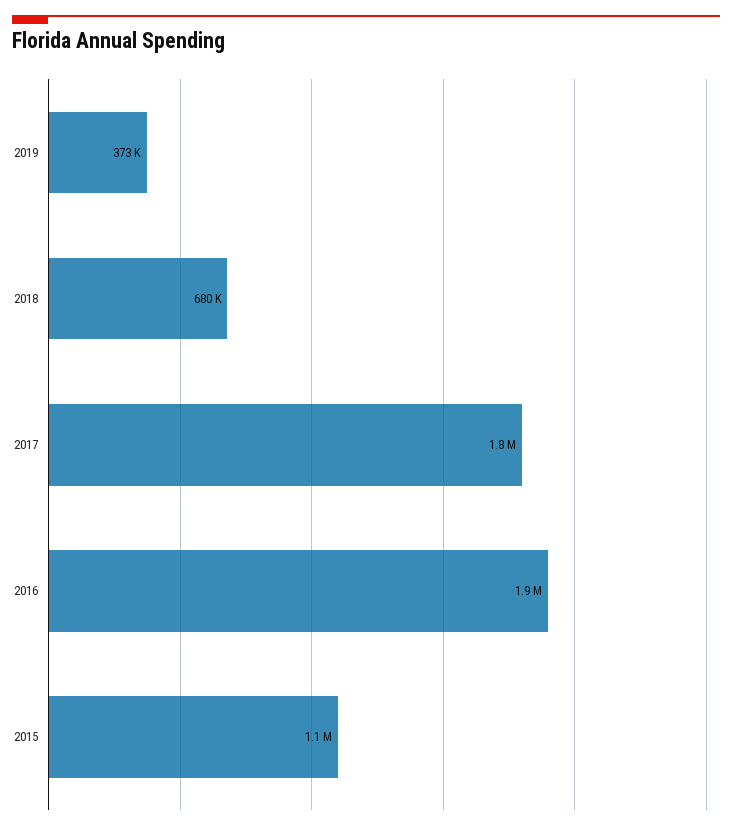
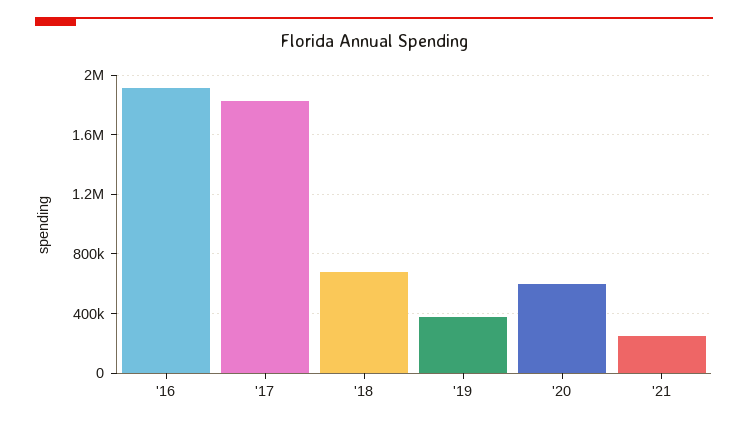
2015: 1100000 -> none
'20: none -> 600000
'21: none -> 250000

